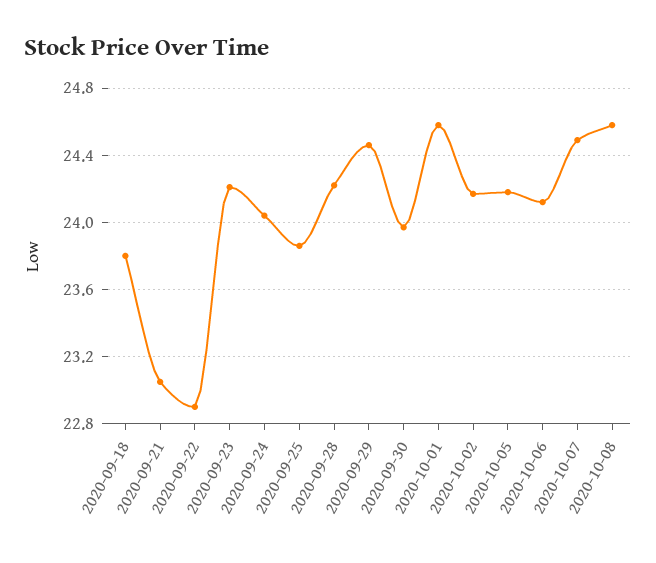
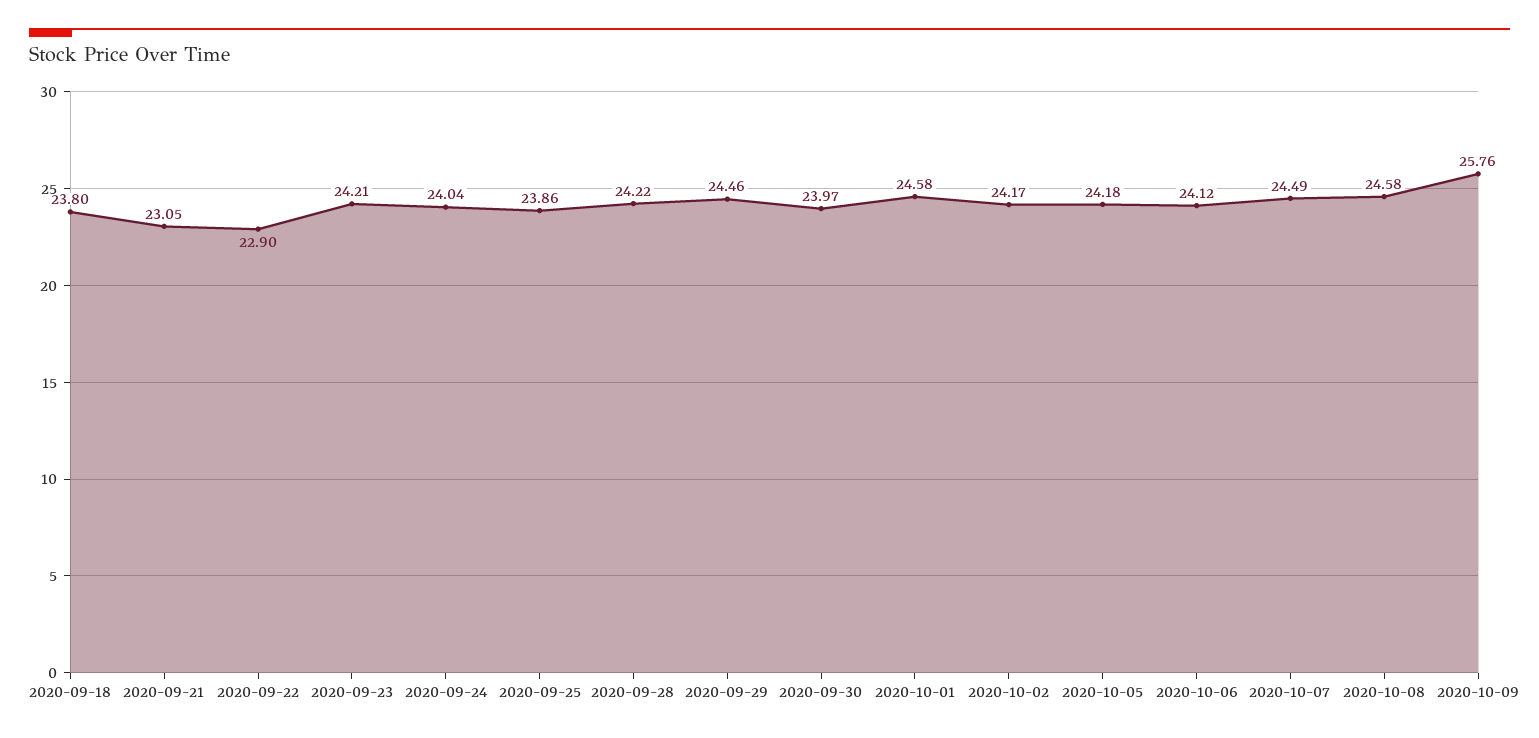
2020-10-09: none -> 25.76

